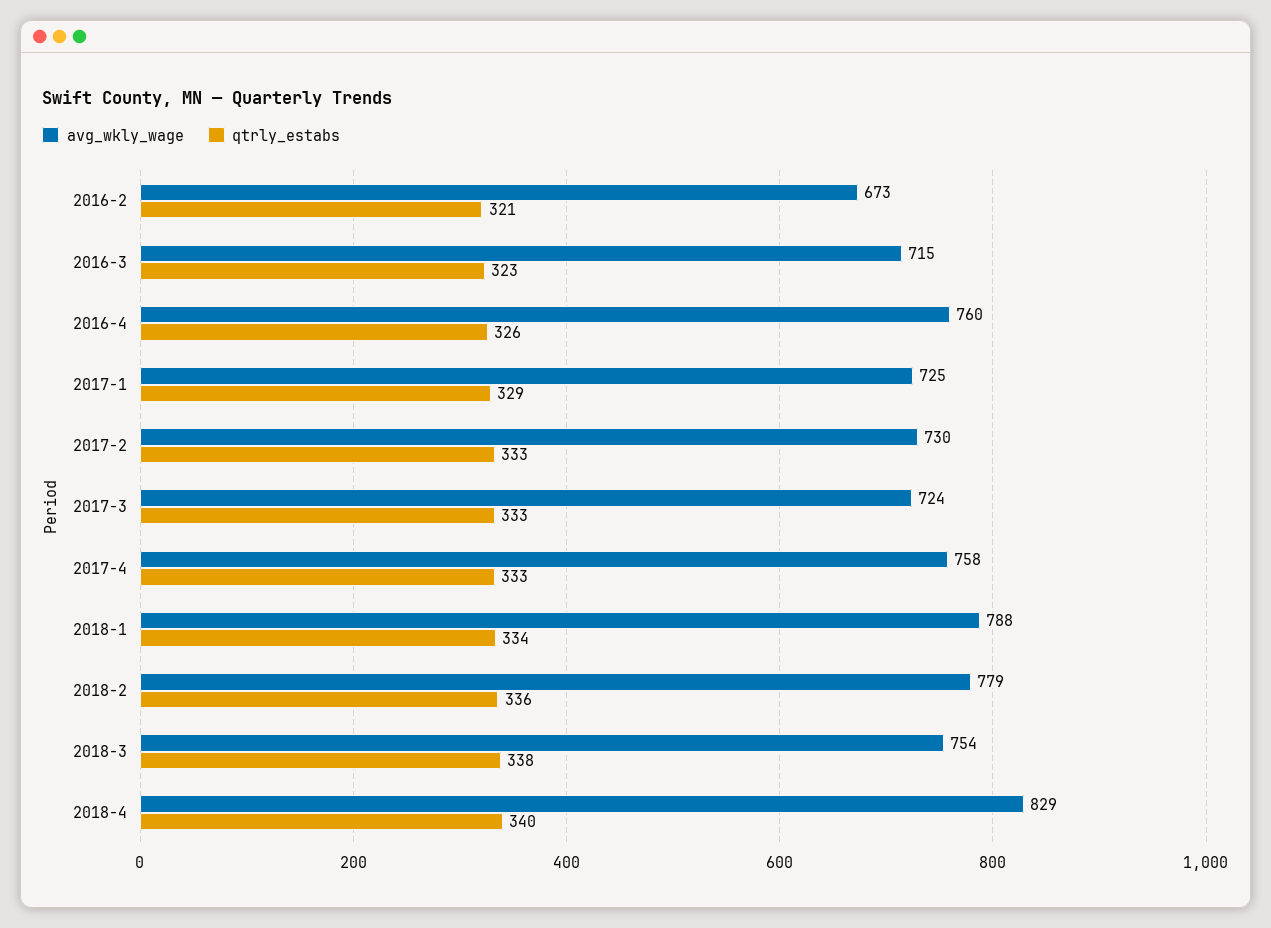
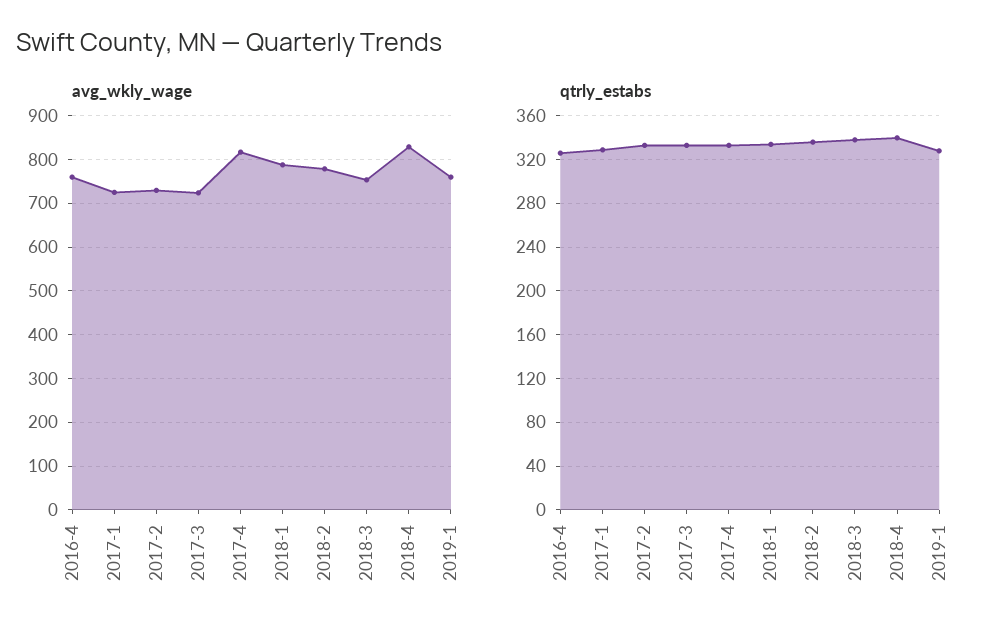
avg_wkly_wage, 2016-2: 673 -> none
qtrly_estabs, 2016-2: 321 -> none
avg_wkly_wage, 2016-3: 715 -> none
qtrly_estabs, 2016-3: 323 -> none
avg_wkly_wage, 2017-4: 758 -> 820
avg_wkly_wage, 2019-1: none -> 760
qtrly_estabs, 2019-1: none -> 330

